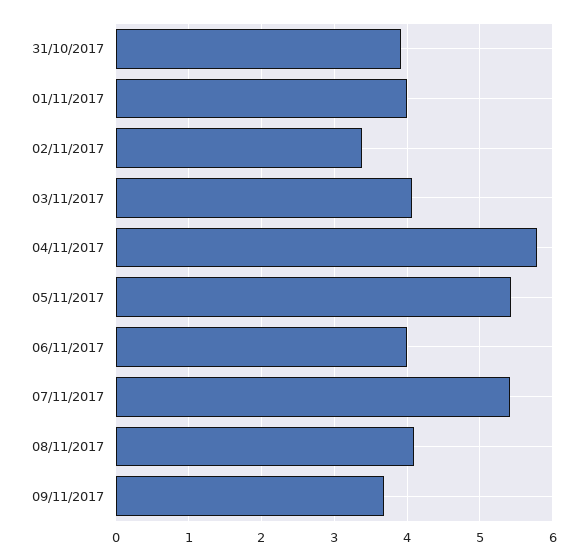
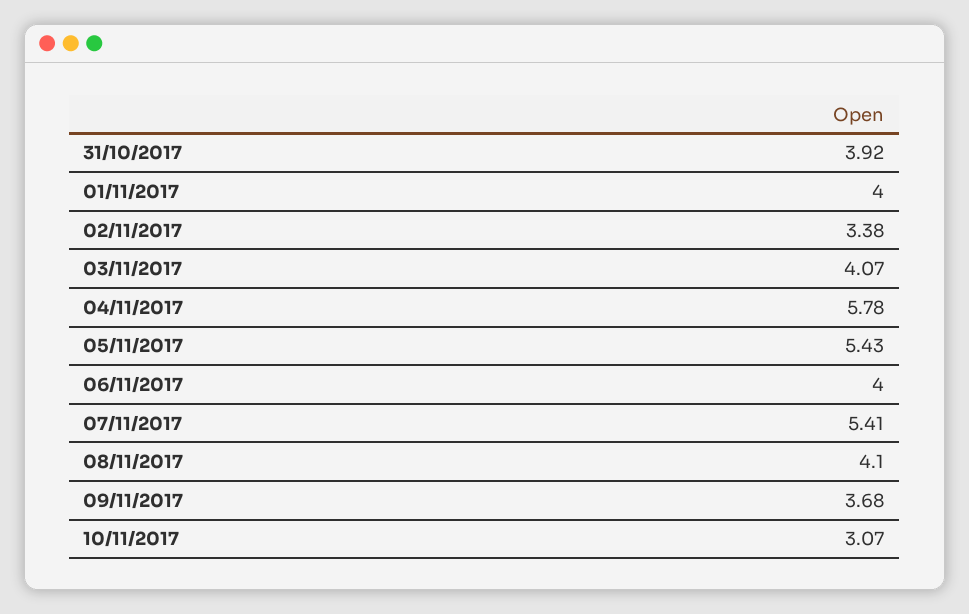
10/11/2017: none -> 3.07

